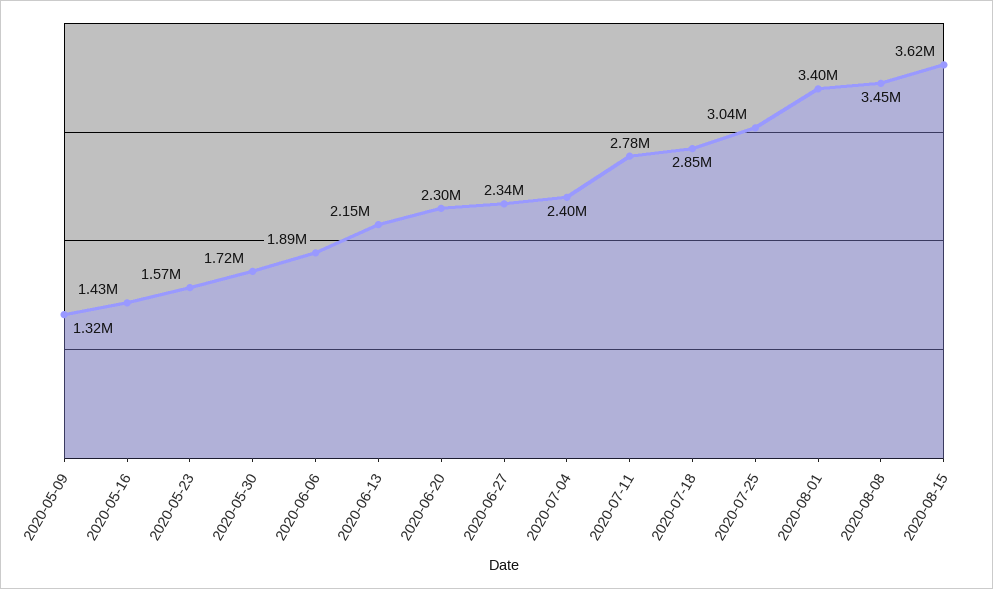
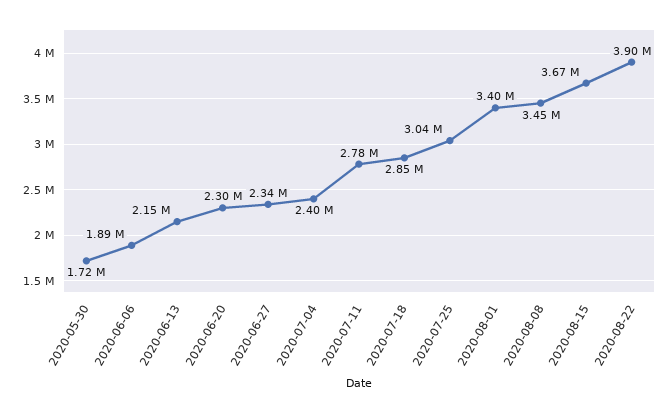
2020-05-09: 1320000 -> none
2020-05-16: 1430000 -> none
2020-05-23: 1570000 -> none
2020-08-15: 3620000 -> 3670000
2020-08-22: none -> 3900000

